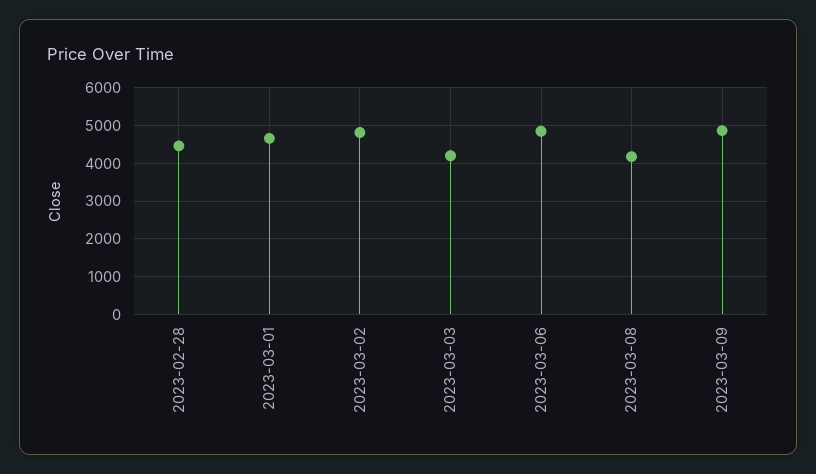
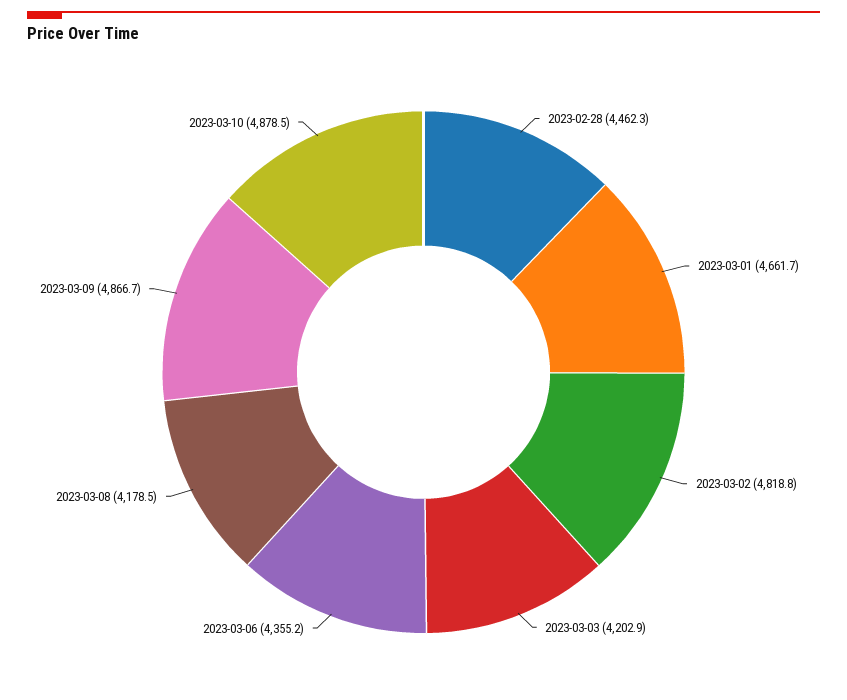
2023-03-06: 4800 -> 4355.2
2023-03-10: none -> 4878.5

